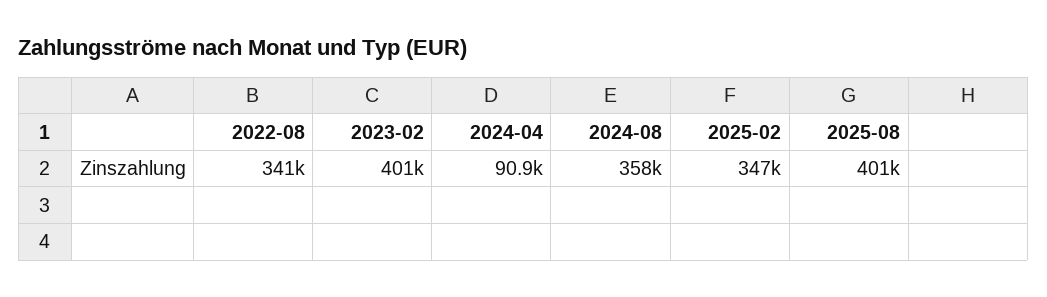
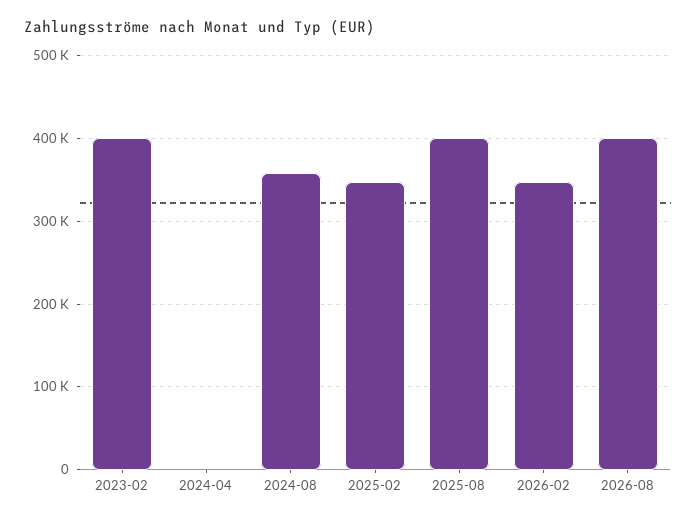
2022-08: 341000 -> none
2024-04: 90900 -> 0
2026-02: none -> 350000
2026-08: none -> 400000

